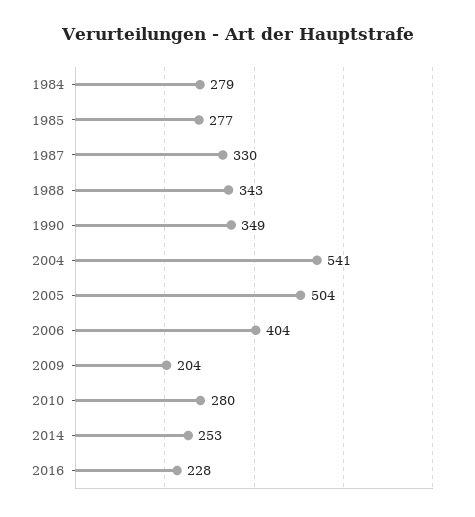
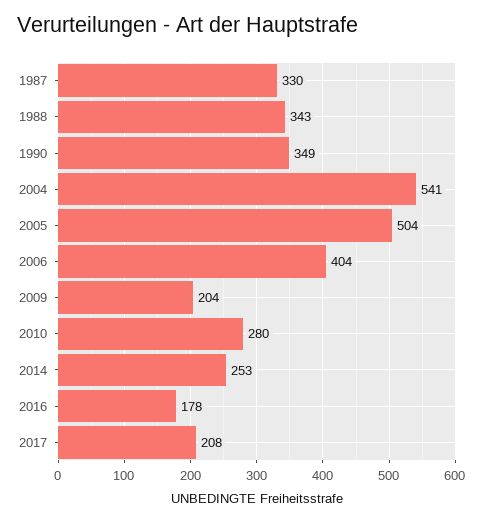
1984: 279 -> none
1985: 277 -> none
2016: 228 -> 178
2017: none -> 208

